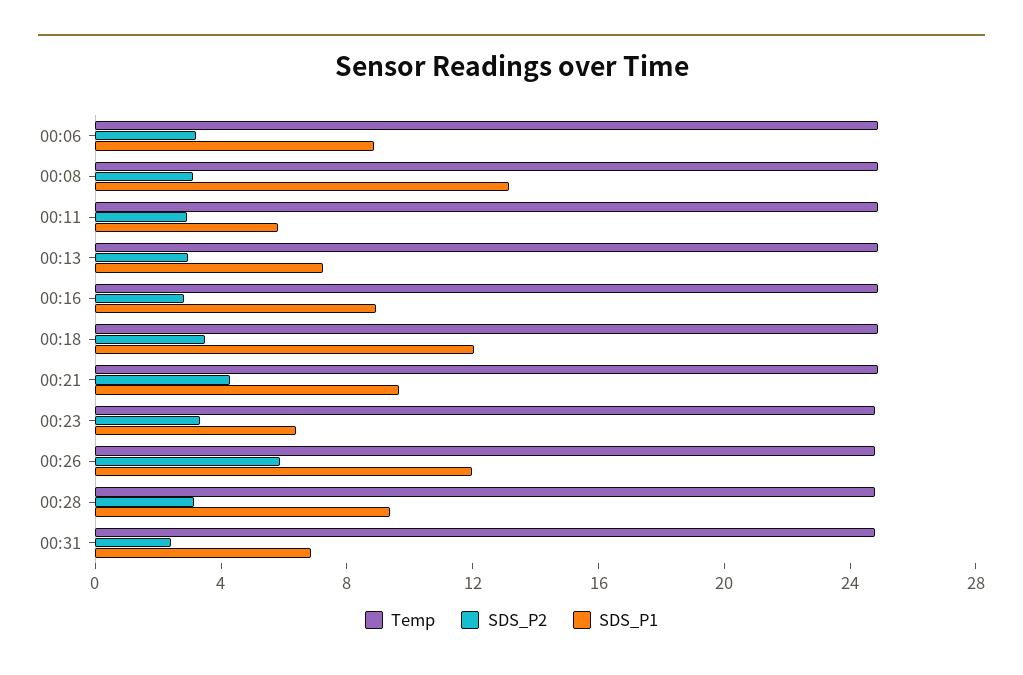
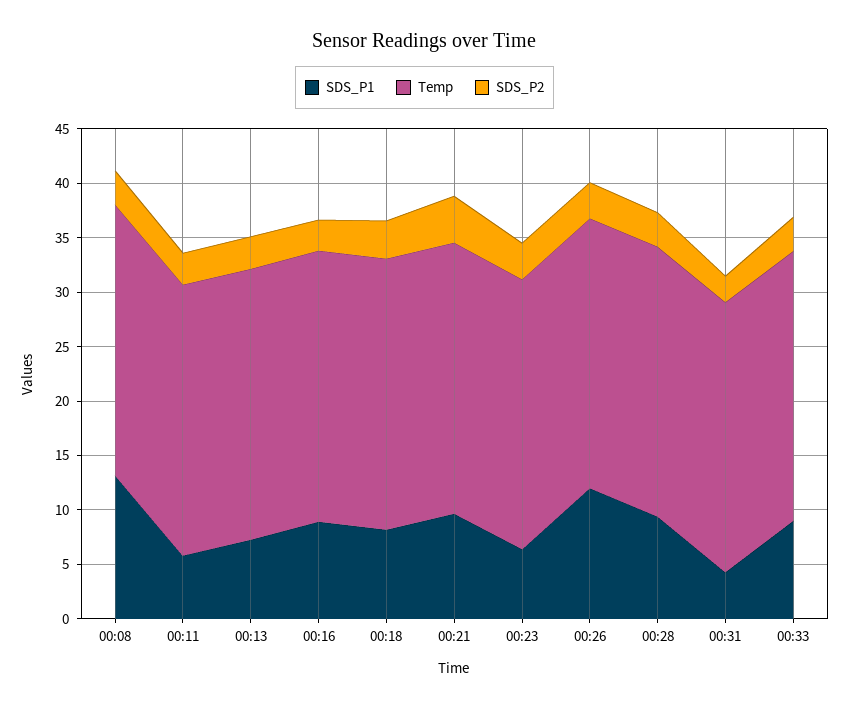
Temp, 00:06: 25 -> none
SDS_P2, 00:06: 3 -> none
SDS_P1, 00:06: 9 -> none
SDS_P1, 00:18: 12 -> 8
SDS_P2, 00:26: 6 -> 3
SDS_P1, 00:31: 7 -> 4
SDS_P1, 00:33: none -> 9
Temp, 00:33: none -> 25
SDS_P2, 00:33: none -> 3

